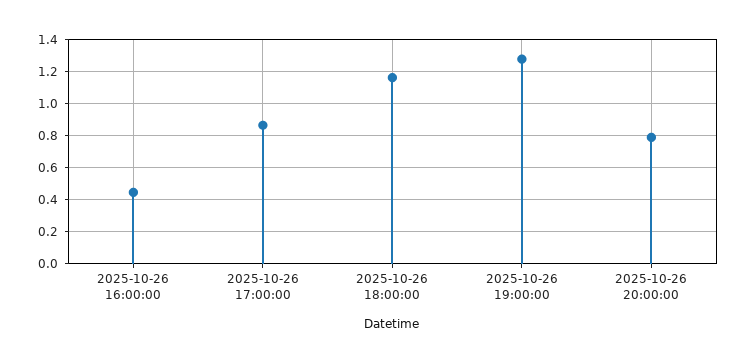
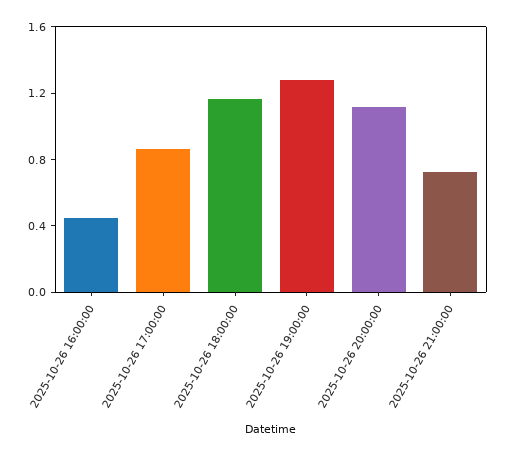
2025-10-26 20:00:00: 0.8 -> 1.1
2025-10-26 21:00:00: none -> 0.7

